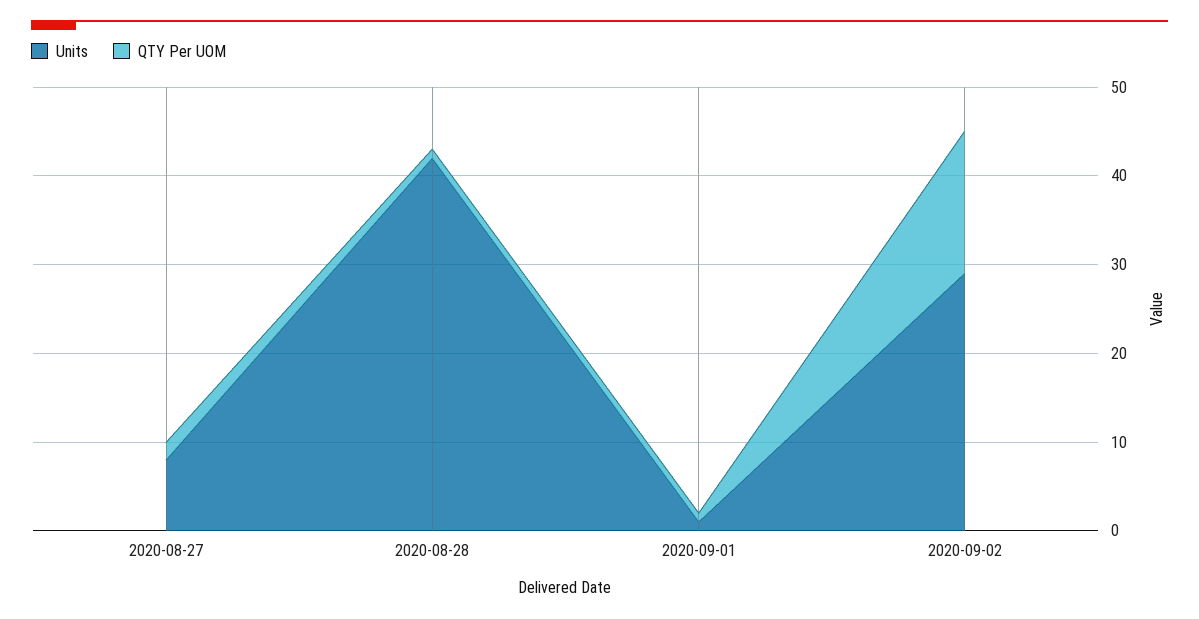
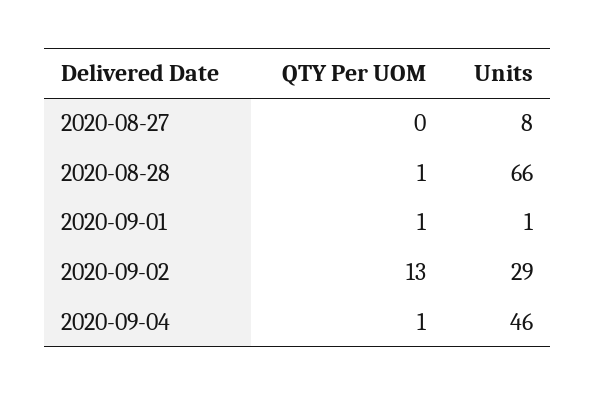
QTY Per UOM, 2020-08-27: 2 -> 0
Units, 2020-08-28: 42 -> 66
QTY Per UOM, 2020-09-02: 16 -> 13
QTY Per UOM, 2020-09-04: none -> 1
Units, 2020-09-04: none -> 46

